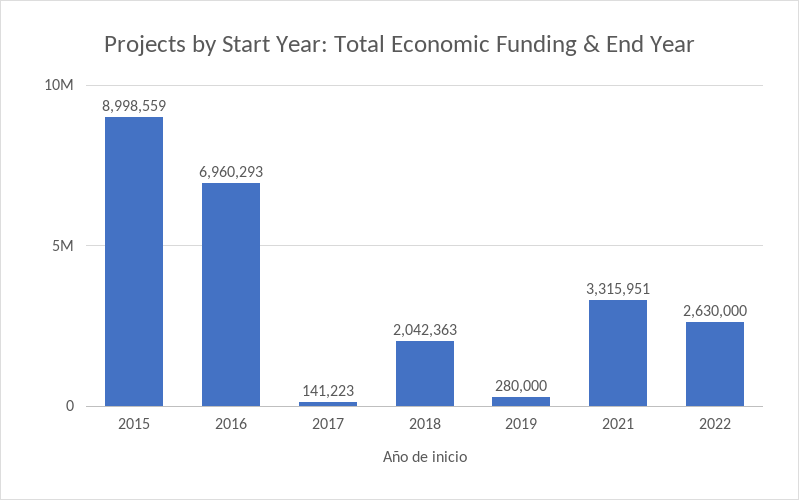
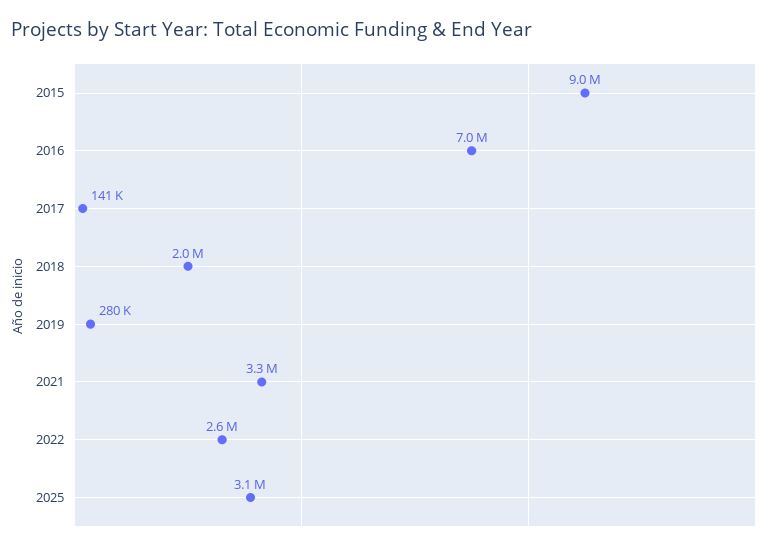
2025: none -> 3100000

